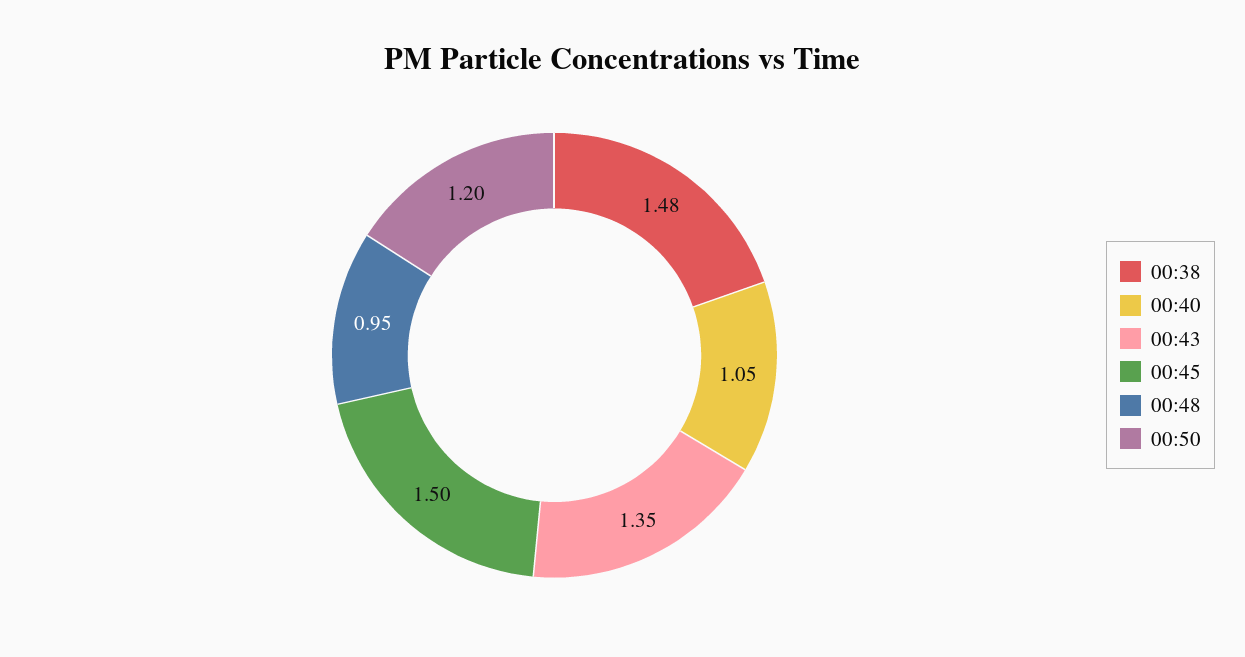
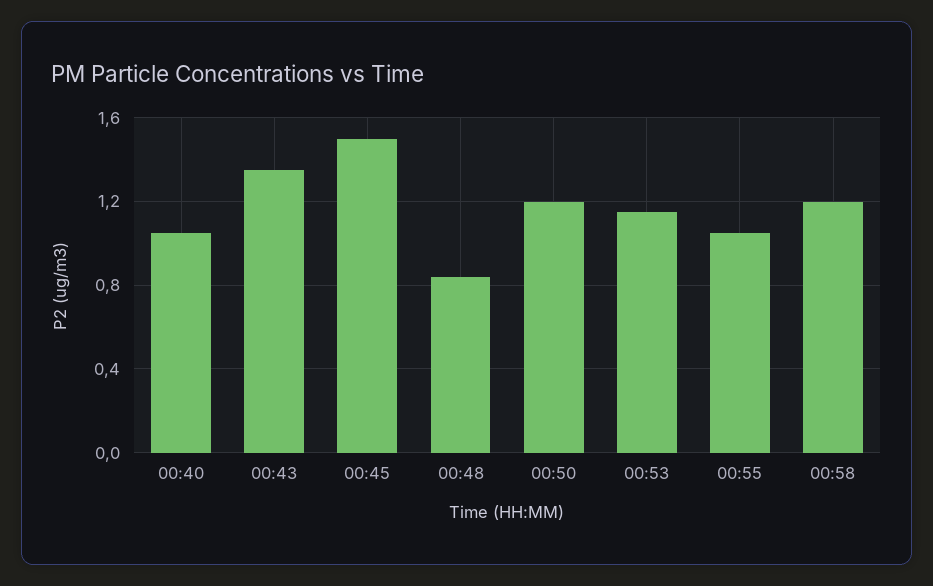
00:38: 1.48 -> none
00:48: 0.95 -> 0.85
00:53: none -> 1.15
00:55: none -> 1.05
00:58: none -> 1.2

